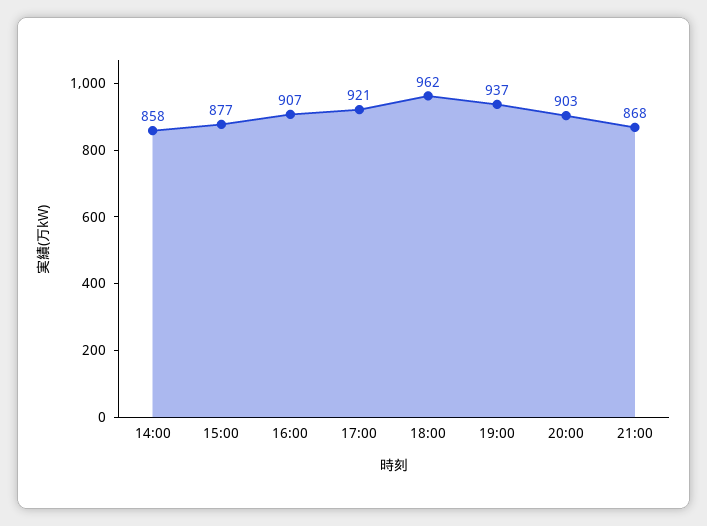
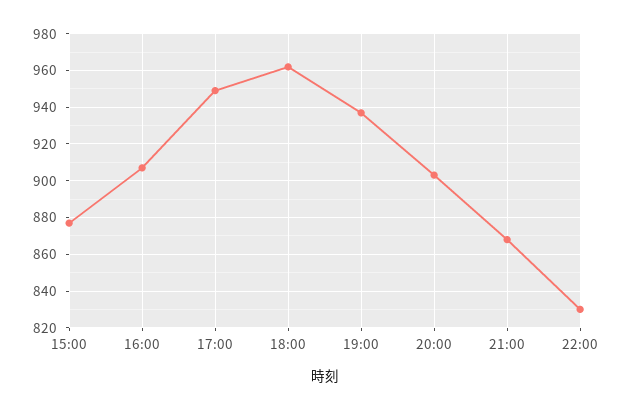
14:00: 858 -> none
17:00: 921 -> 950
22:00: none -> 830

